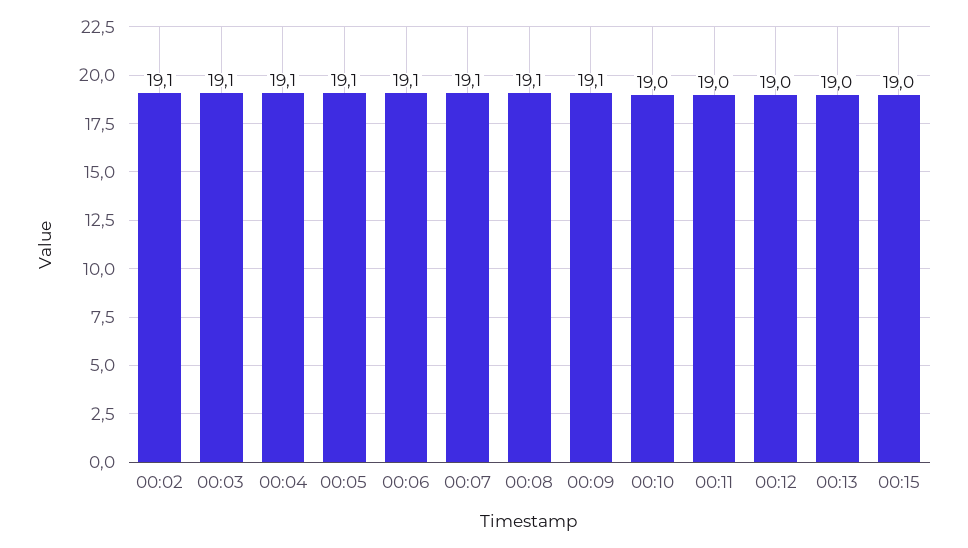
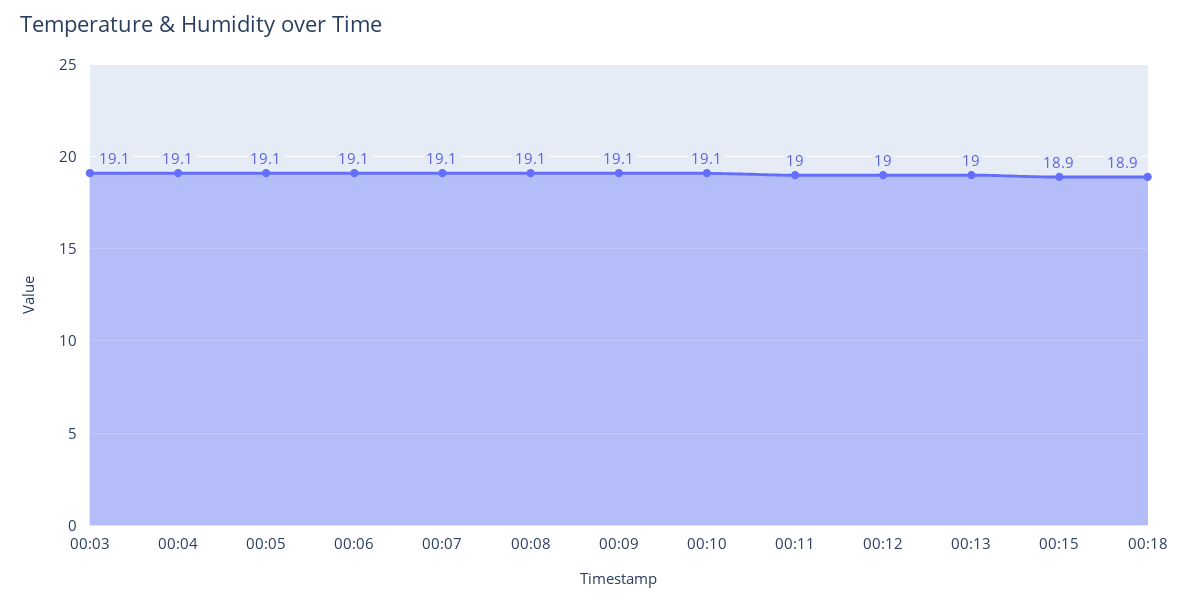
00:02: 19.1 -> none
00:10: 19 -> 19.1
00:15: 19 -> 18.9
00:18: none -> 18.9

